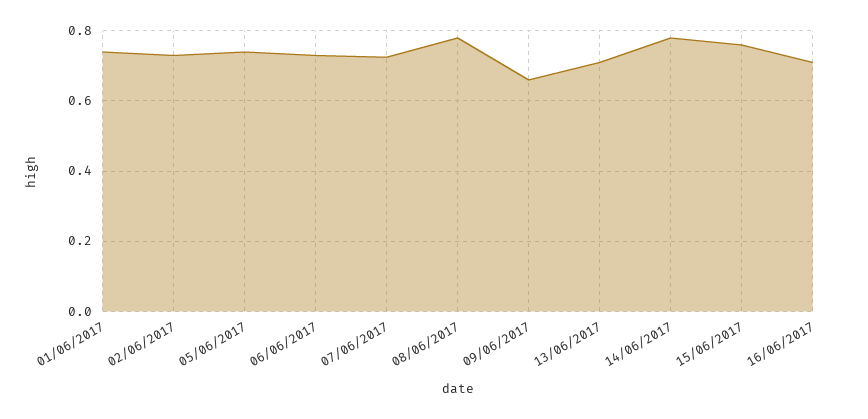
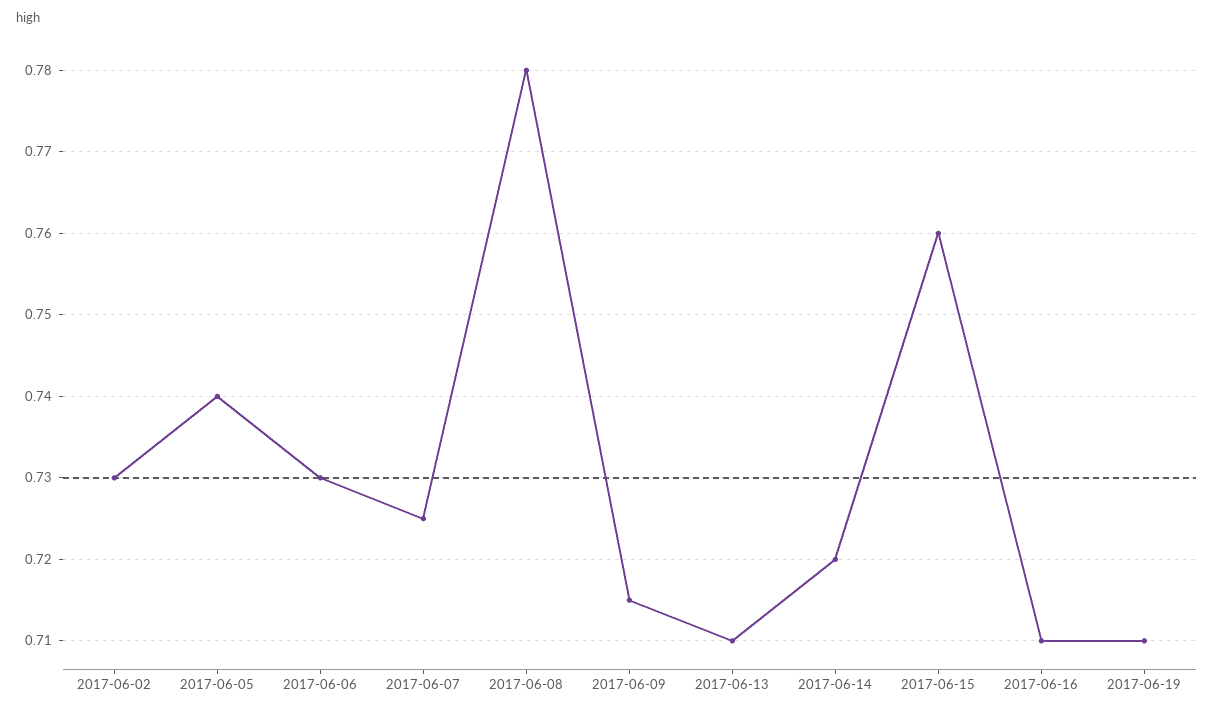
01/06/2017: 0.74 -> none
09/06/2017: 0.66 -> 0.715
14/06/2017: 0.78 -> 0.72
2017-06-19: none -> 0.71

